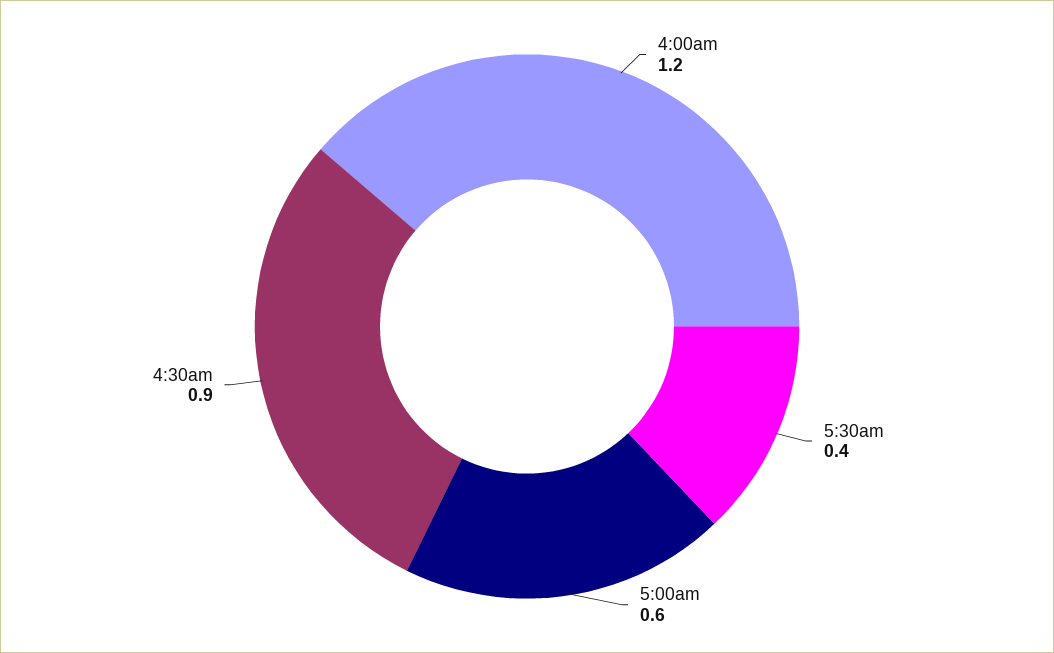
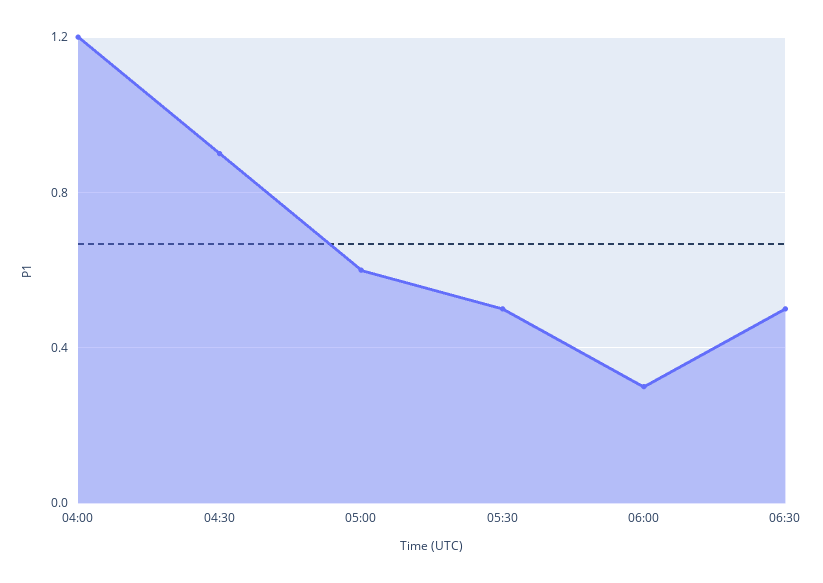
5:30am: 0.4 -> 0.5
06:00: none -> 0.3
06:30: none -> 0.5

